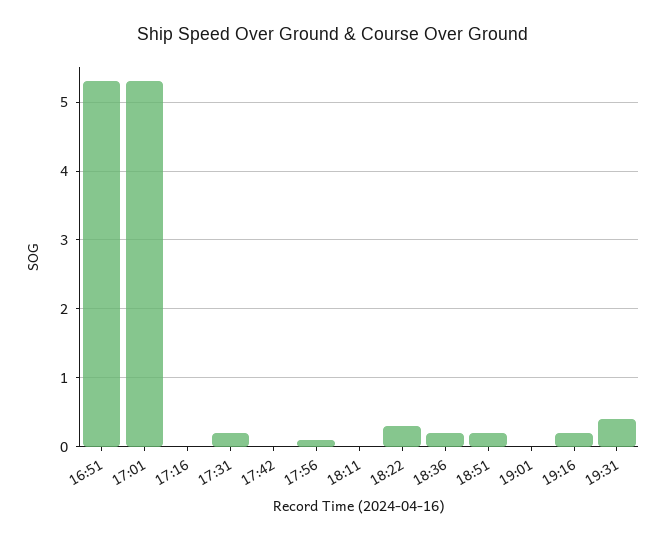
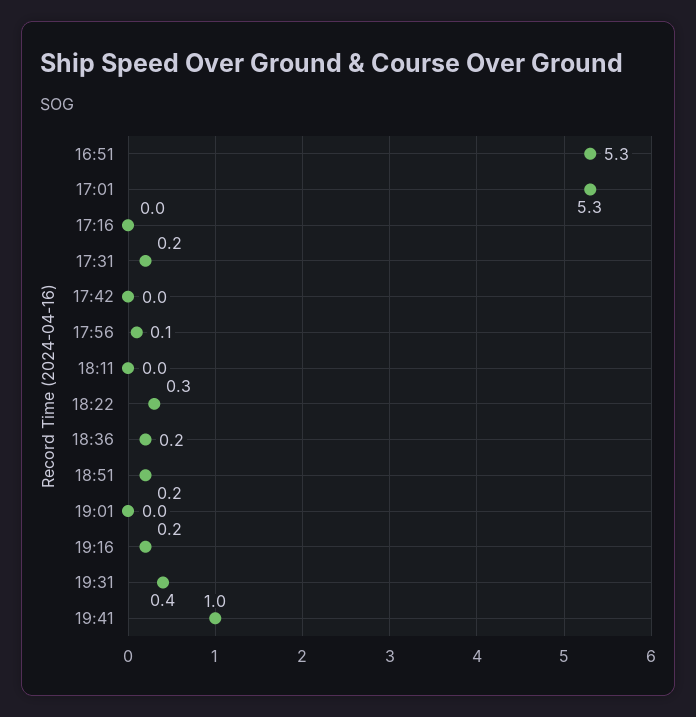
19:41: none -> 1

